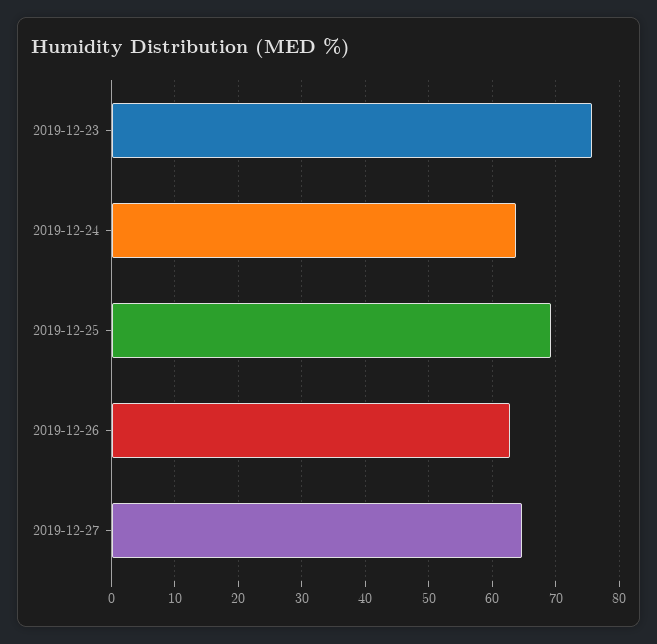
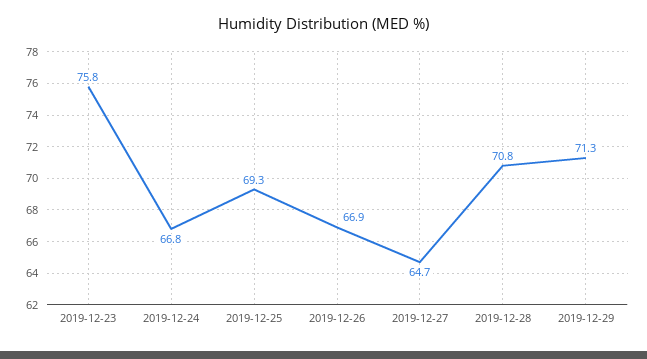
2019-12-24: 64 -> 66.8
2019-12-26: 63 -> 66.9
2019-12-28: none -> 70.8
2019-12-29: none -> 71.3

